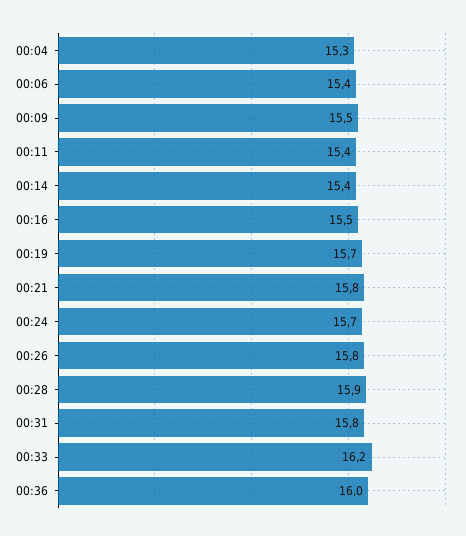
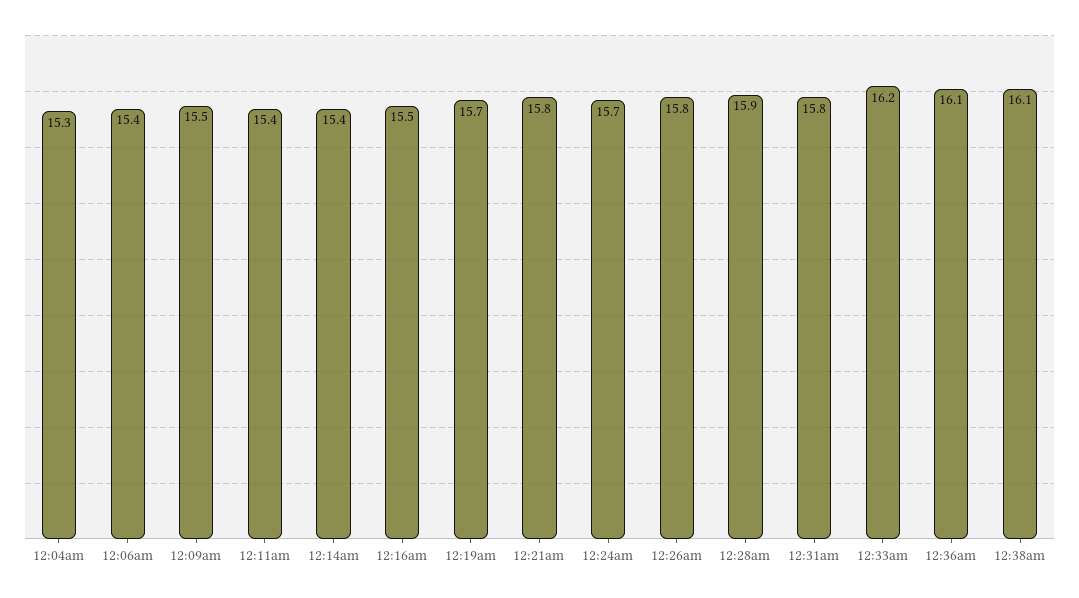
00:36: 16 -> 16.1
12:38am: none -> 16.1

